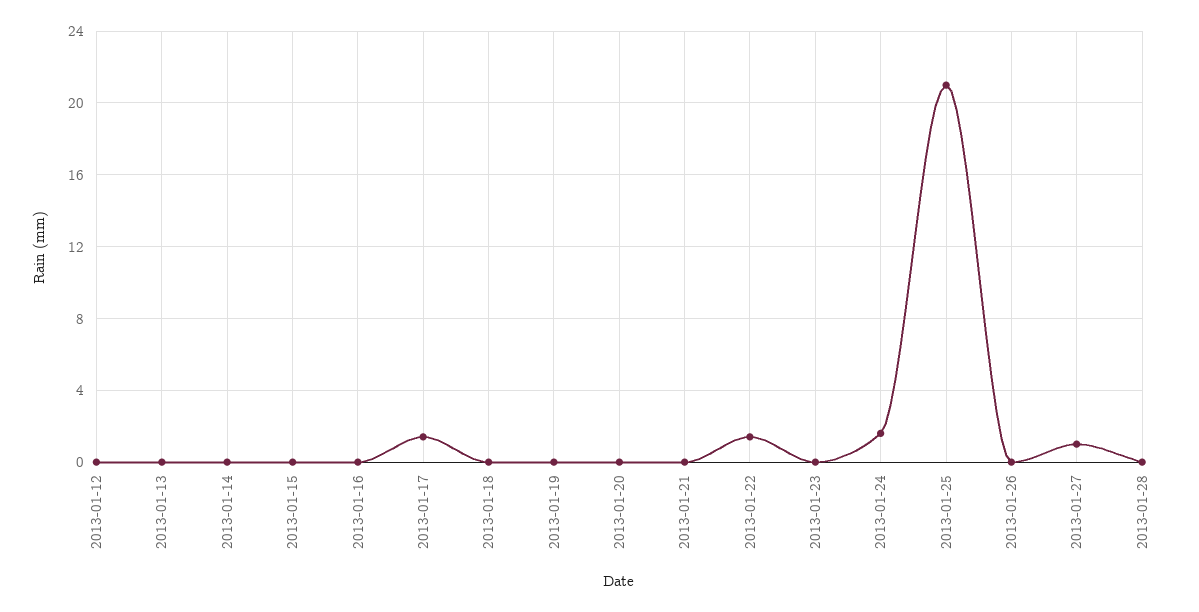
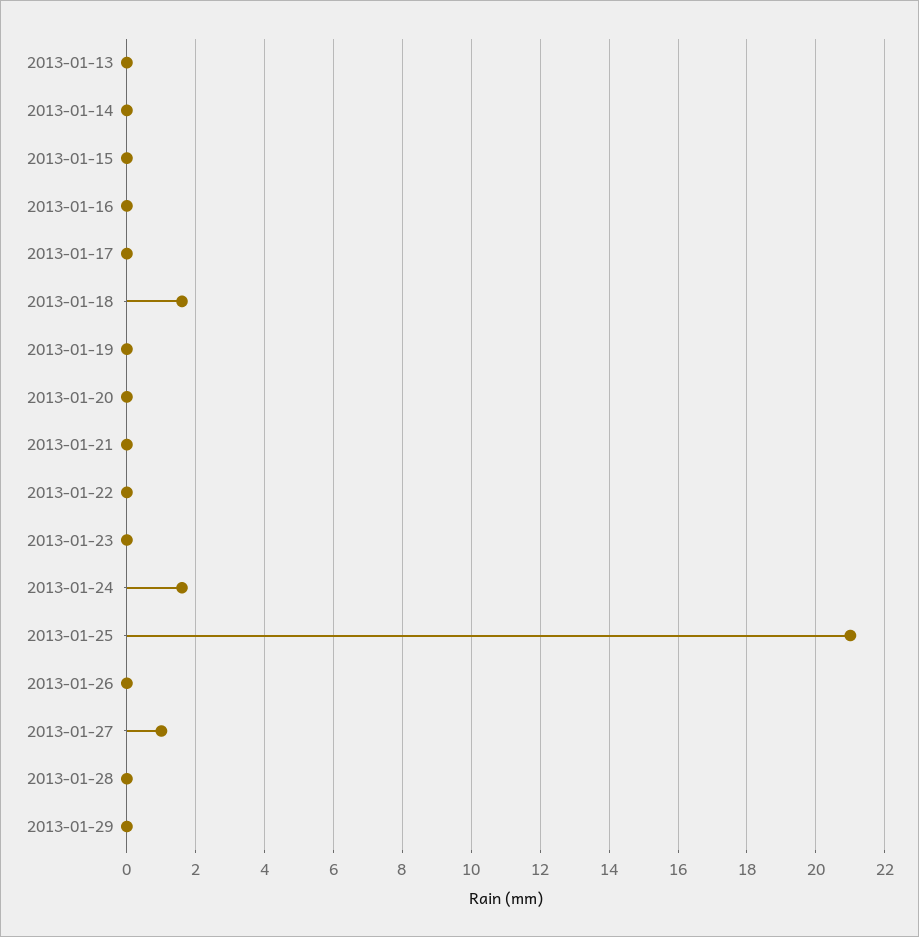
2013-01-12: 0 -> none
2013-01-17: 1.5 -> 0
2013-01-18: 0 -> 1.5
2013-01-22: 1.5 -> 0
2013-01-29: none -> 0

